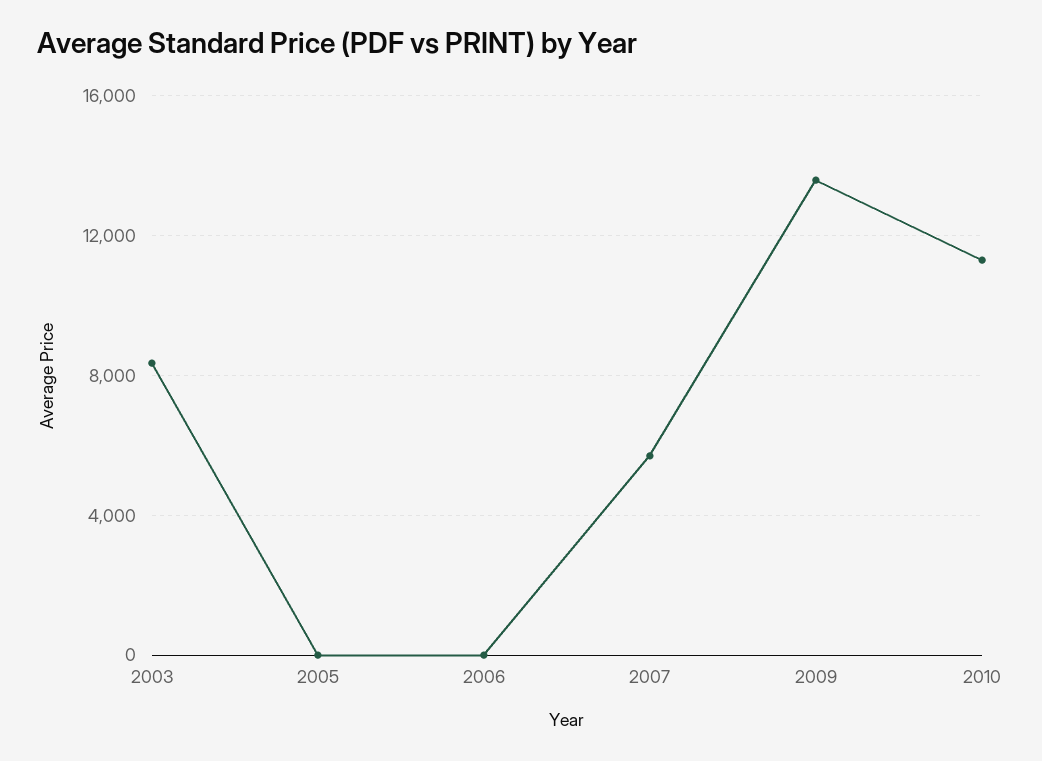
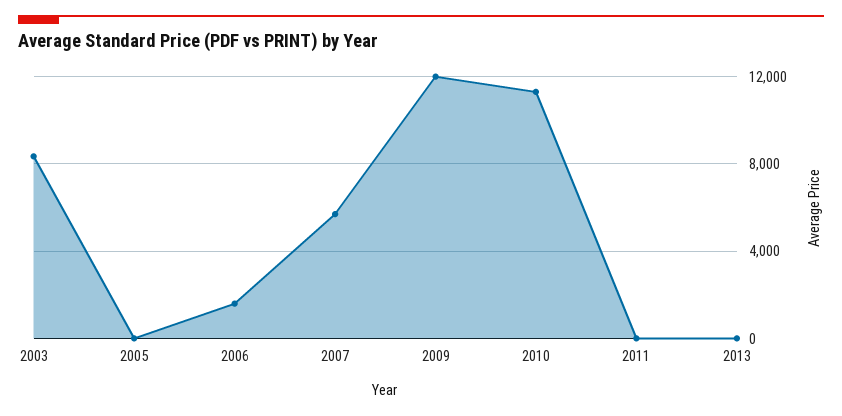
2006: 0 -> 1500
2009: 13500 -> 12000
2011: none -> 0
2013: none -> 0

